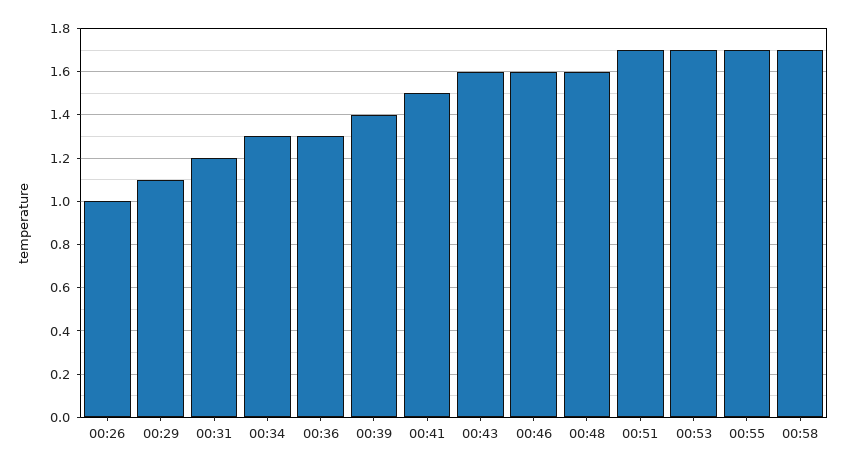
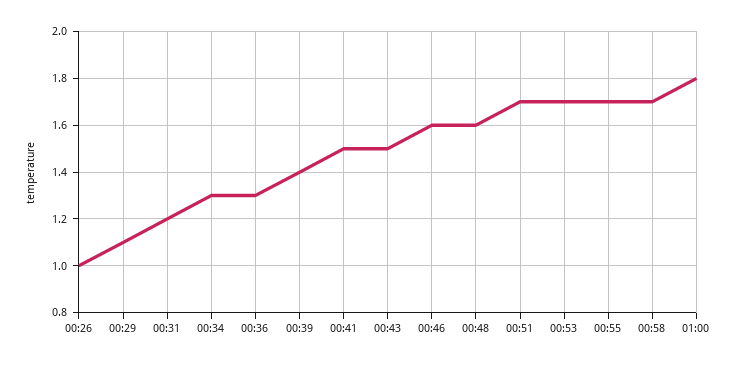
00:43: 1.6 -> 1.5
01:00: none -> 1.8

